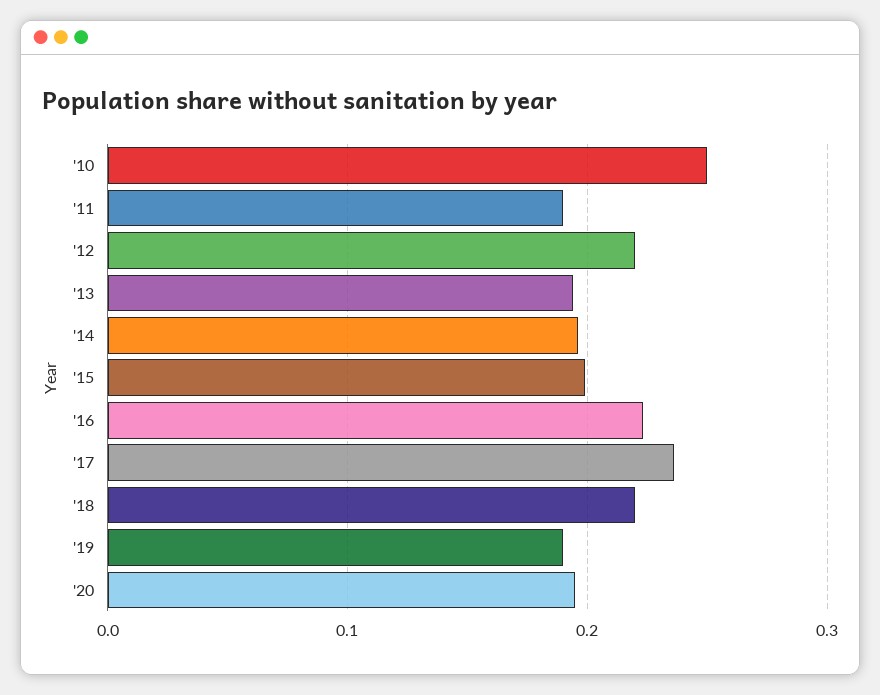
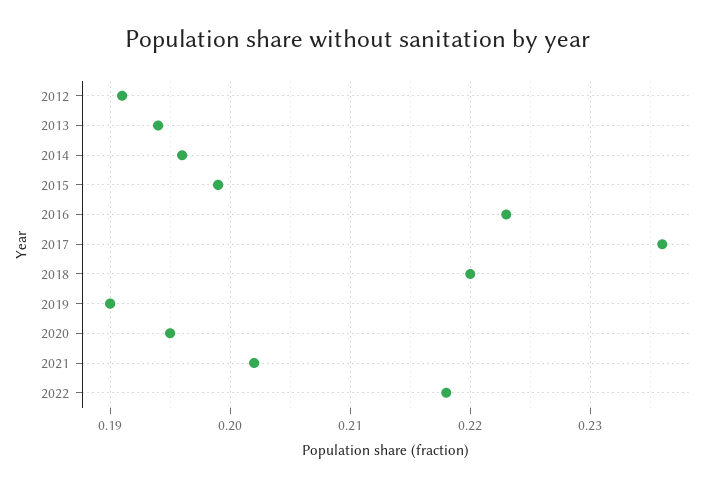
'10: 0.25 -> none
'11: 0.19 -> none
'12: 0.22 -> 0.191
2021: none -> 0.202
2022: none -> 0.218

